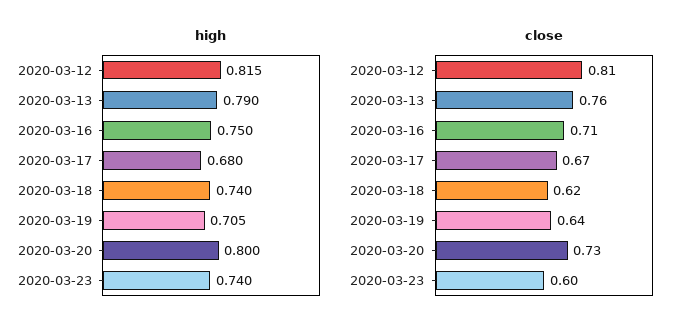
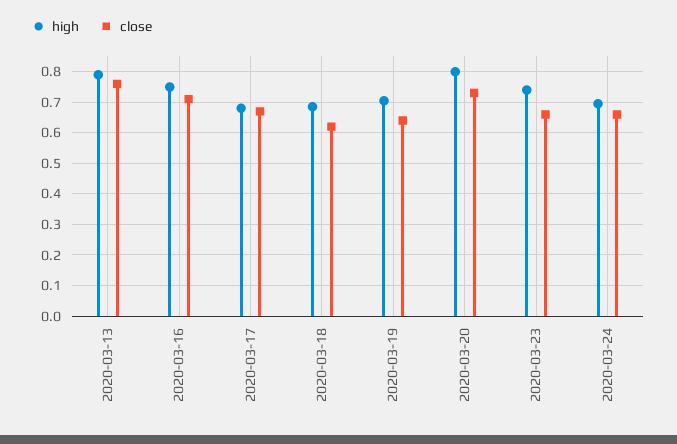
high, 2020-03-12: 0.815 -> none
high, 2020-03-18: 0.74 -> 0.68
close, 2020-03-12: 0.81 -> none
close, 2020-03-23: 0.6 -> 0.66
high, 2020-03-24: none -> 0.7
close, 2020-03-24: none -> 0.66

